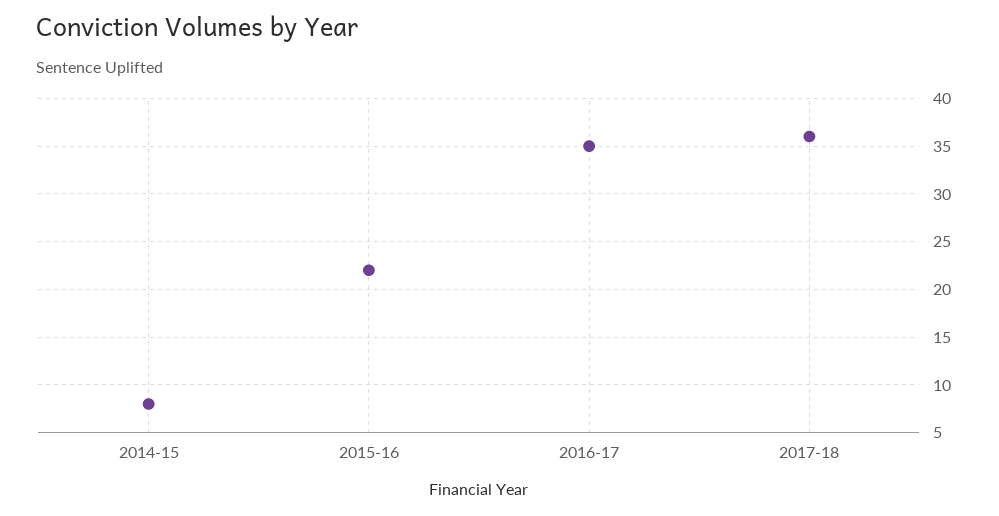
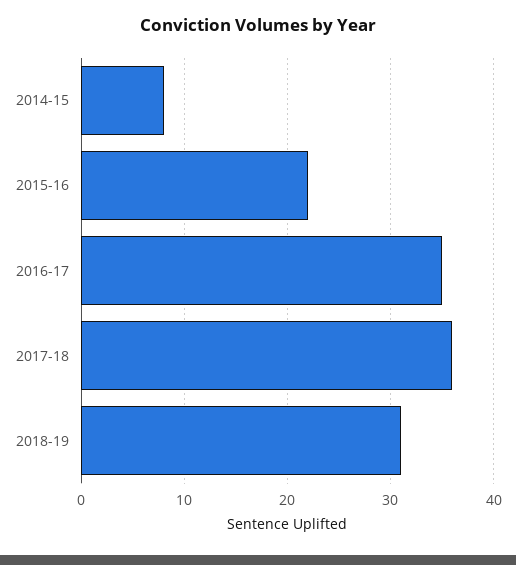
2018-19: none -> 31

